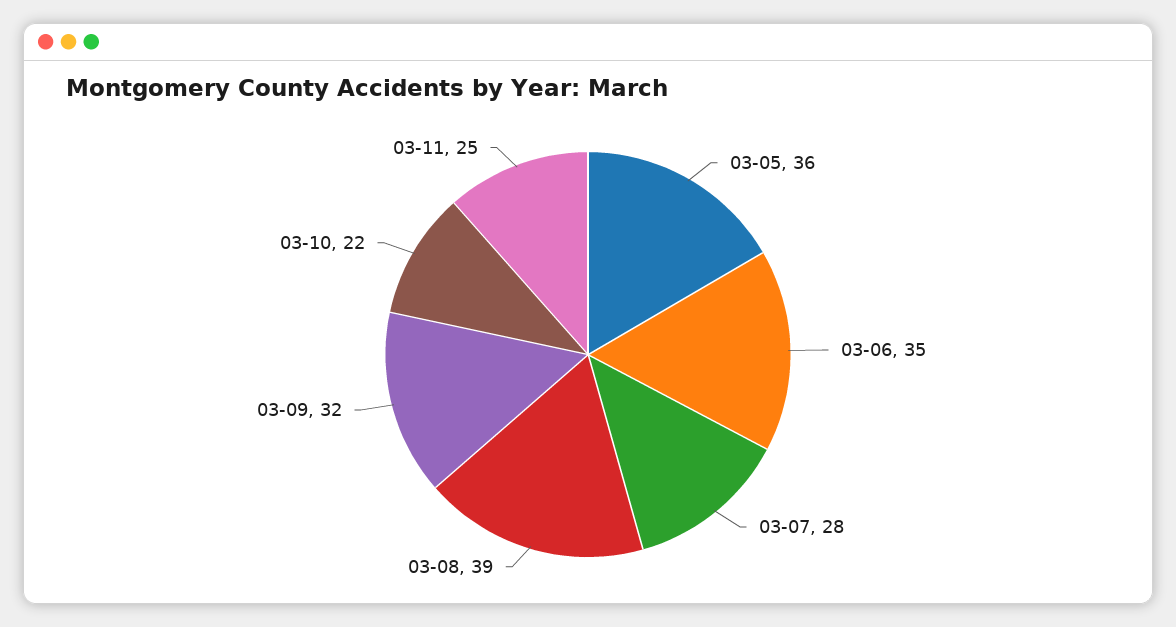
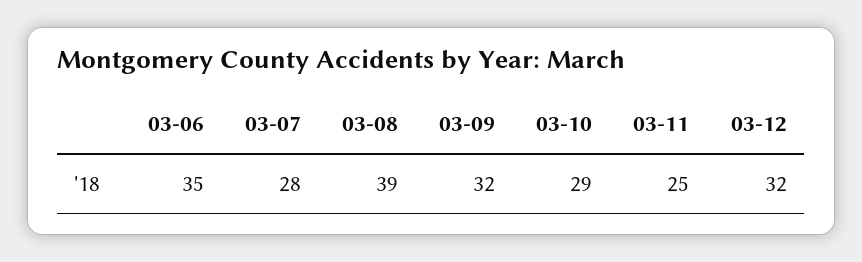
03-05: 36 -> none
03-10: 22 -> 29
03-12: none -> 32

